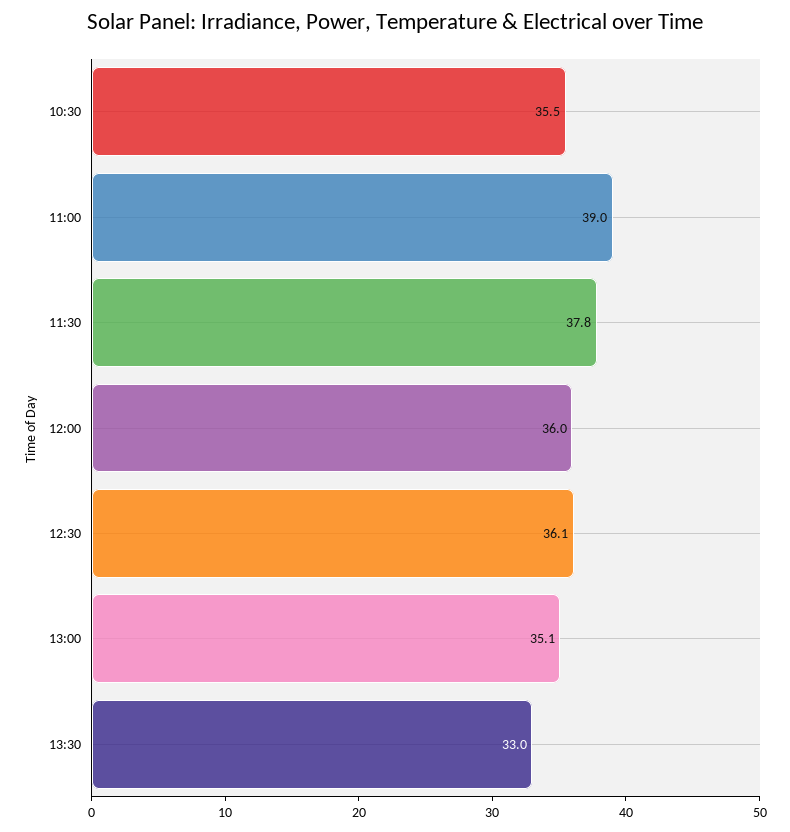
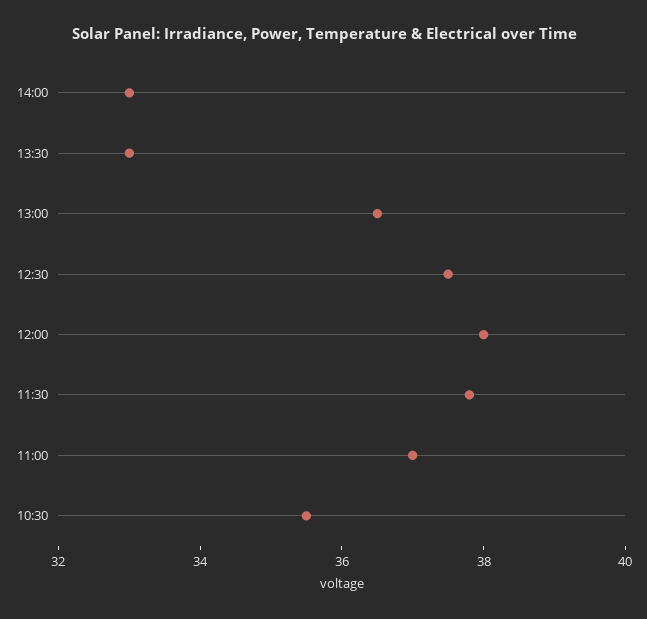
11:00: 39 -> 37
12:00: 36 -> 38
12:30: 36.1 -> 37.5
13:00: 35.1 -> 36.5
14:00: none -> 33

